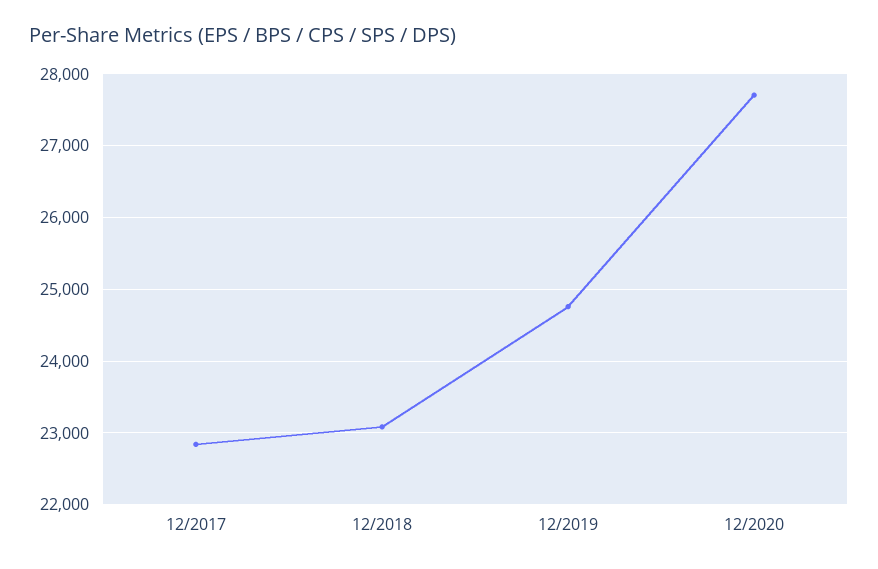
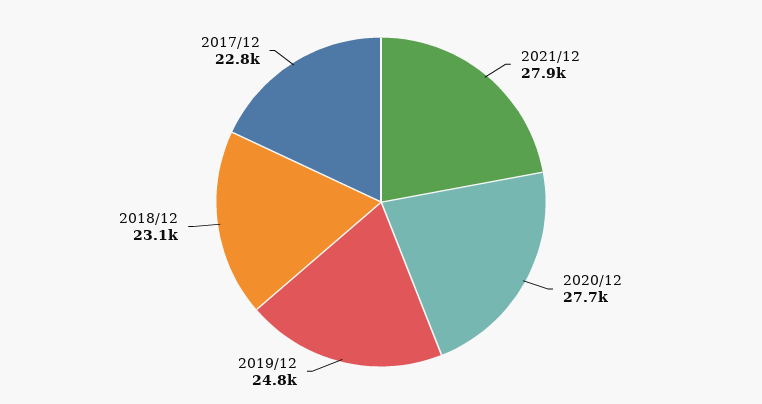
2021/12: none -> 27900

